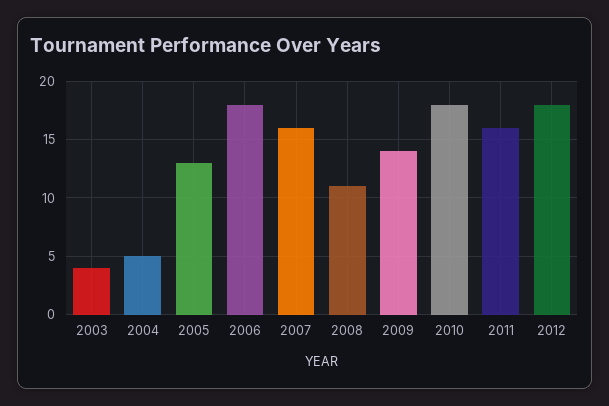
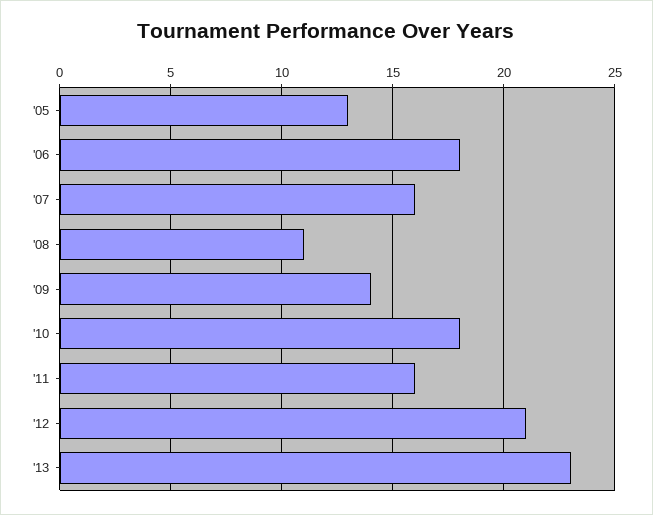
2003: 4 -> none
2004: 5 -> none
2012: 18 -> 21
'13: none -> 23

